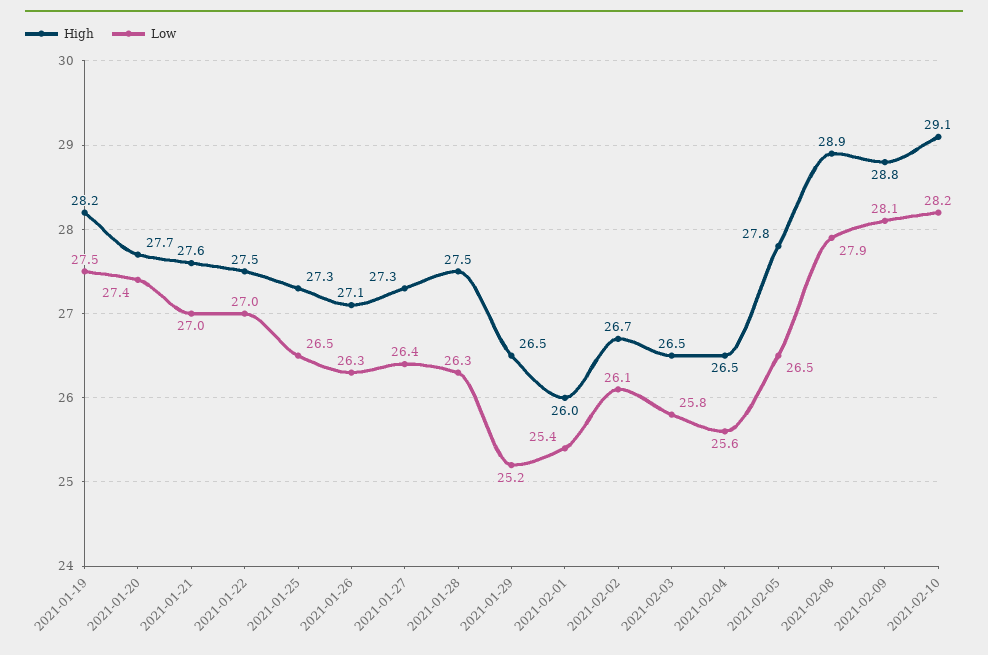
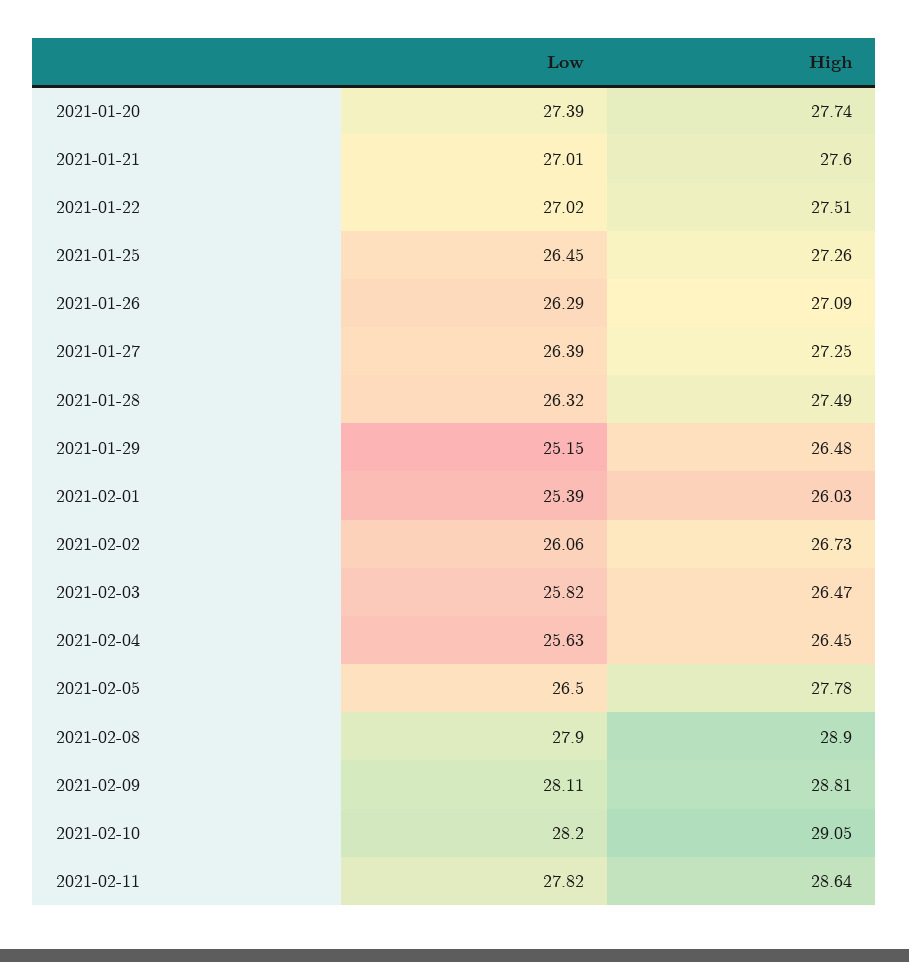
High, 2021-01-19: 28.2 -> none
Low, 2021-01-19: 27.5 -> none
Low, 2021-02-11: none -> 27.82
High, 2021-02-11: none -> 28.64

